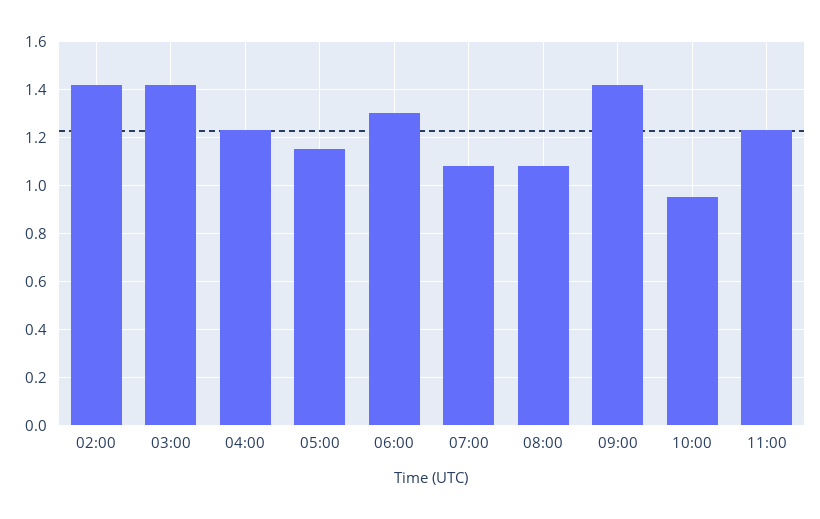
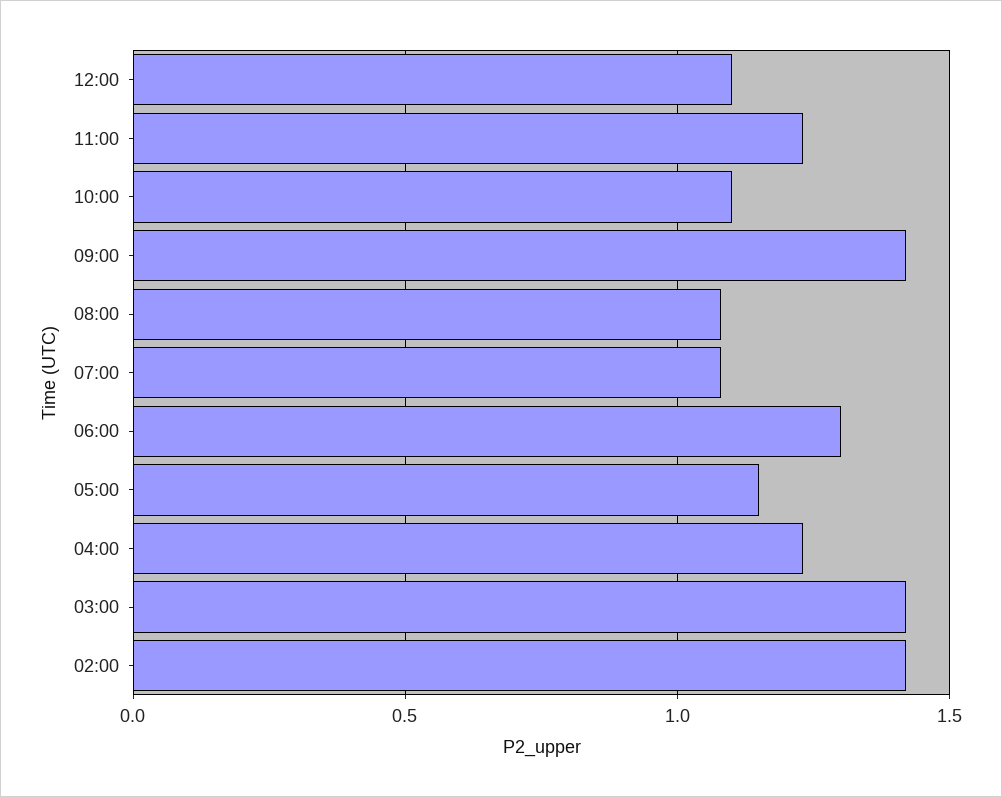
10:00: 0.95 -> 1.1
12:00: none -> 1.1

